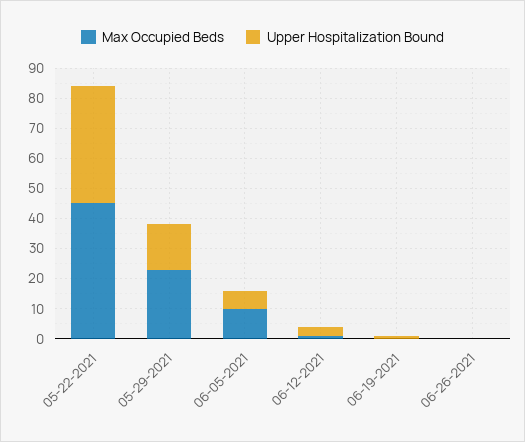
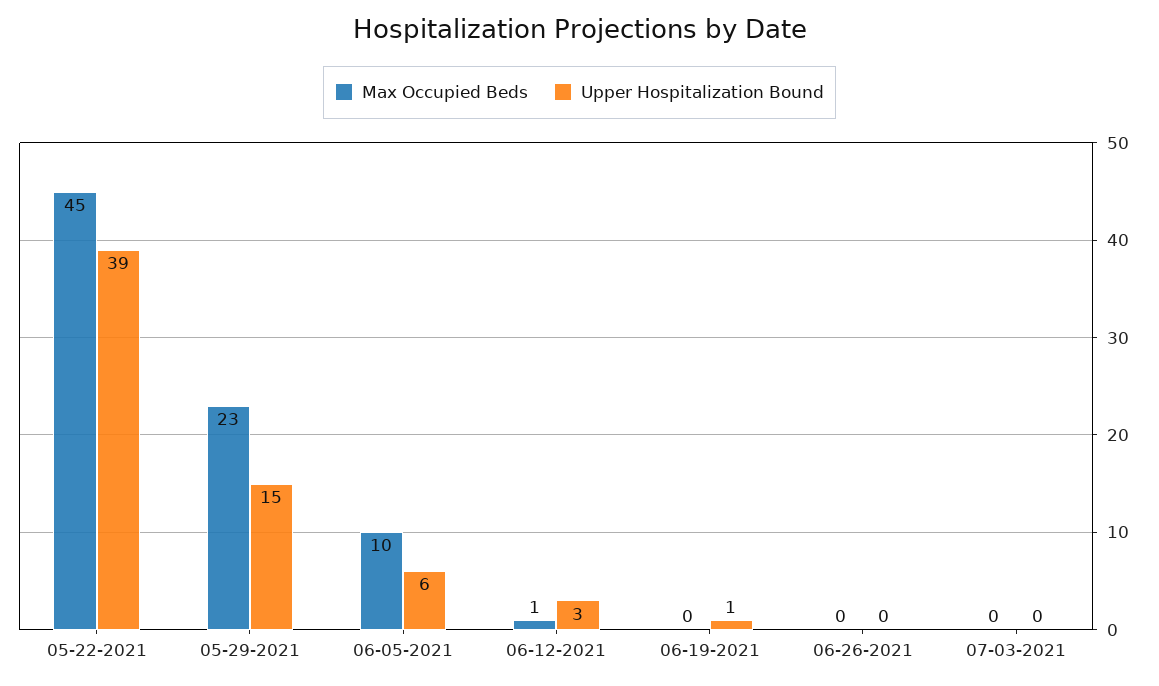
Max Occupied Beds, 07-03-2021: none -> 0
Upper Hospitalization Bound, 07-03-2021: none -> 0

